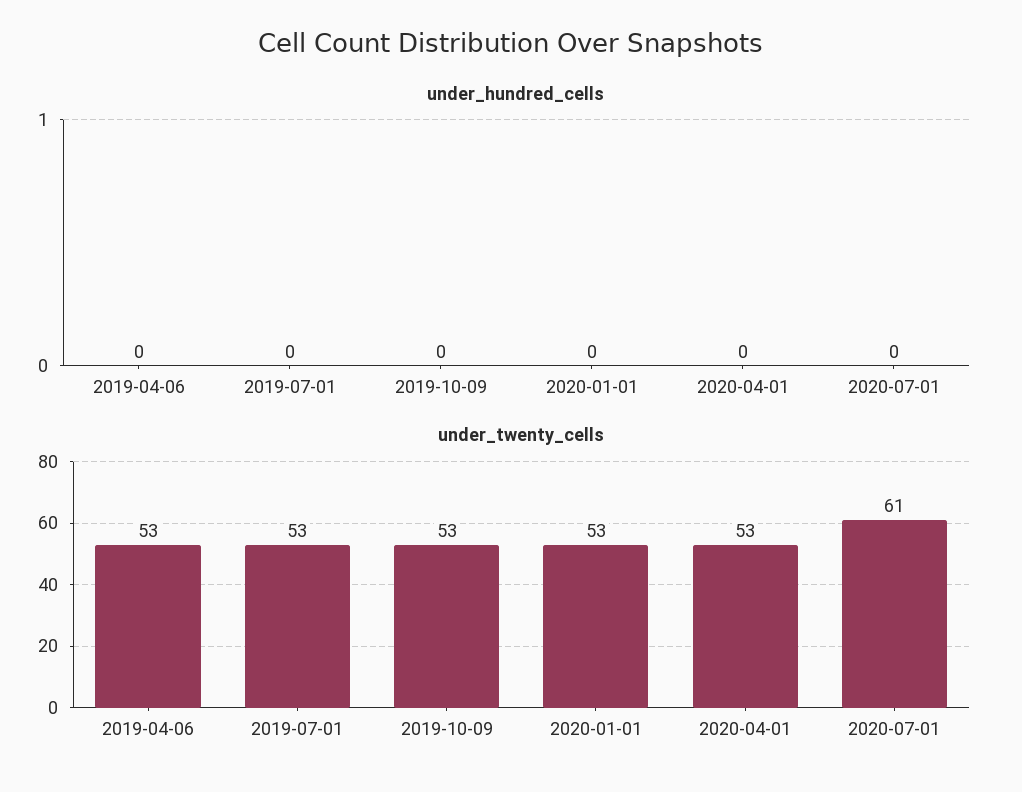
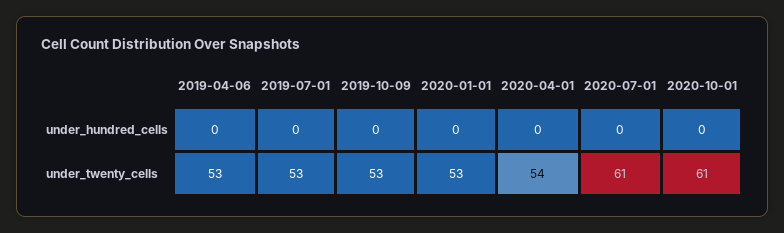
under_twenty_cells, 2020-04-01: 53 -> 54
under_hundred_cells, 2020-10-01: none -> 0
under_twenty_cells, 2020-10-01: none -> 61

